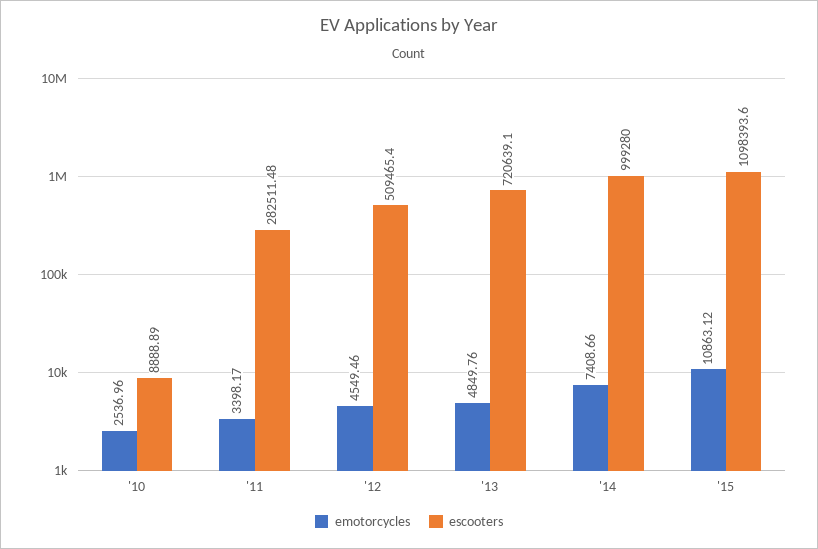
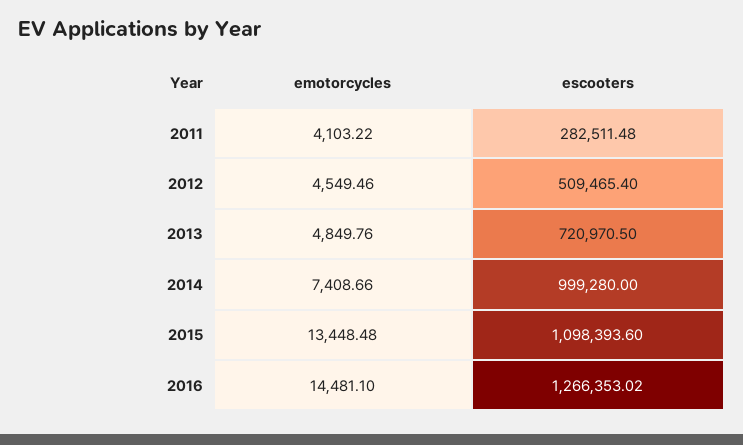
emotorcycles, '10: 2536.96 -> none
escooters, '10: 8888.89 -> none
emotorcycles, '11: 3398.17 -> 4103.22
escooters, '13: 720639.1 -> 720970.5
emotorcycles, '15: 10863.12 -> 13448.48
emotorcycles, 2016: none -> 14481.1
escooters, 2016: none -> 1266353.02

